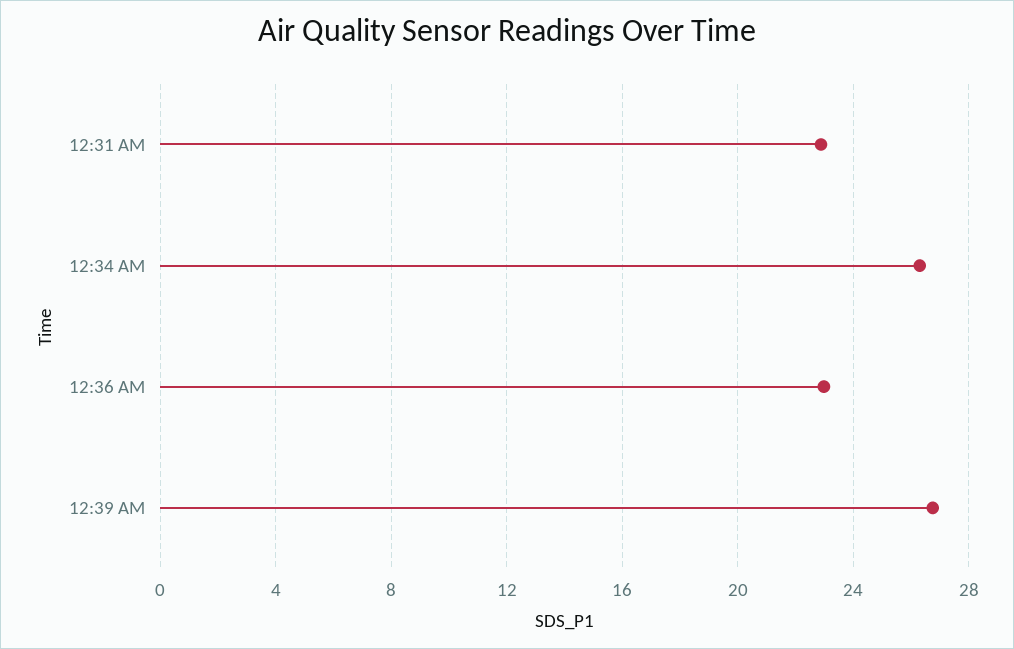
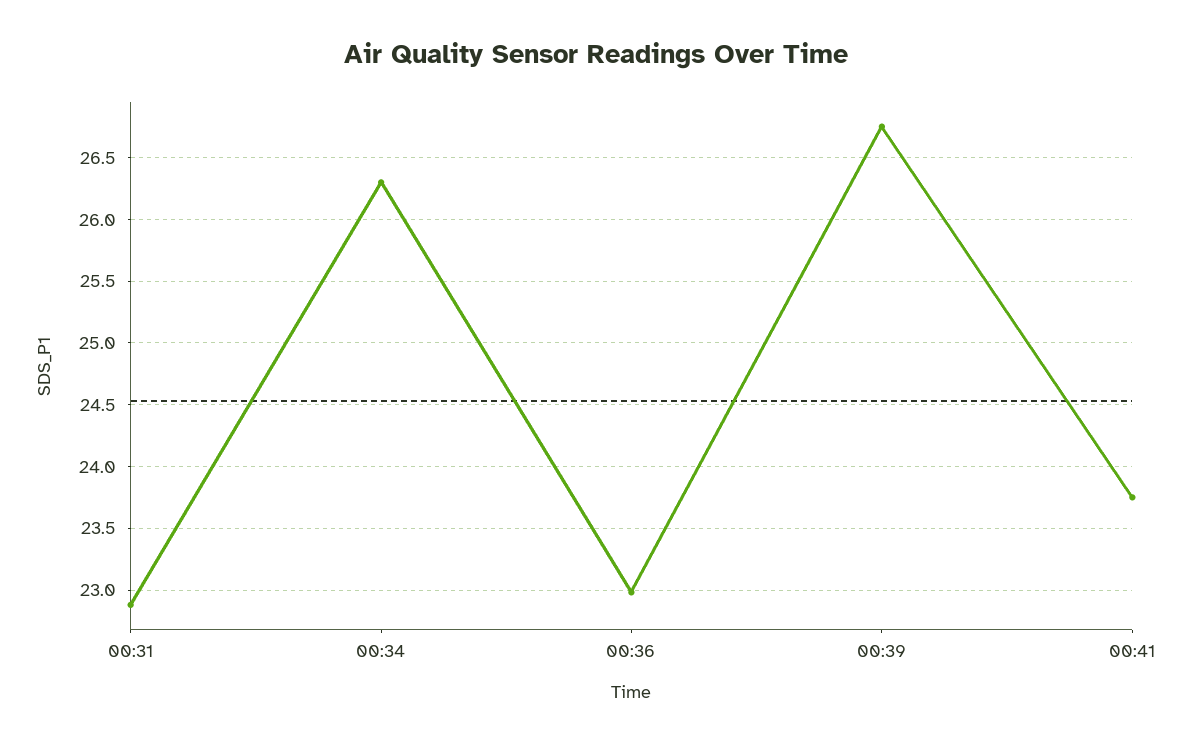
00:41: none -> 23.75

